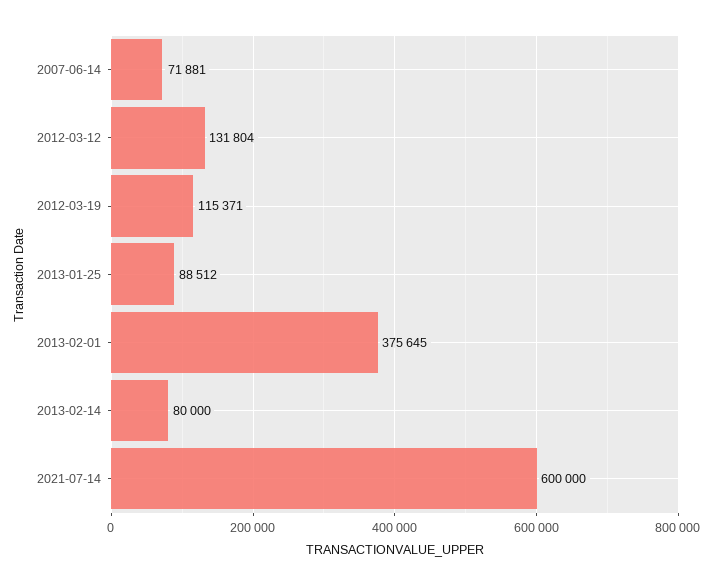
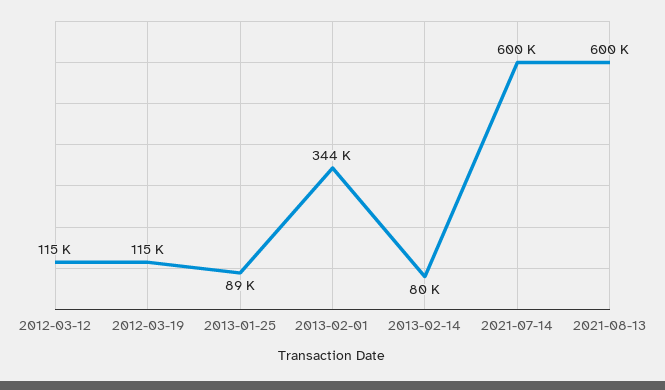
2007-06-14: 71881 -> none
2012-03-12: 131804 -> 115000
2013-02-01: 375645 -> 344000
2021-08-13: none -> 600000

